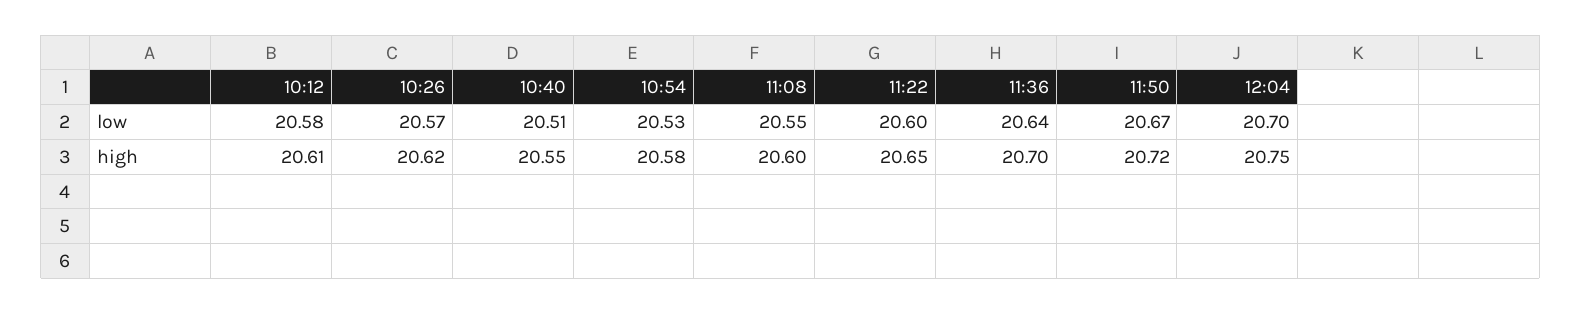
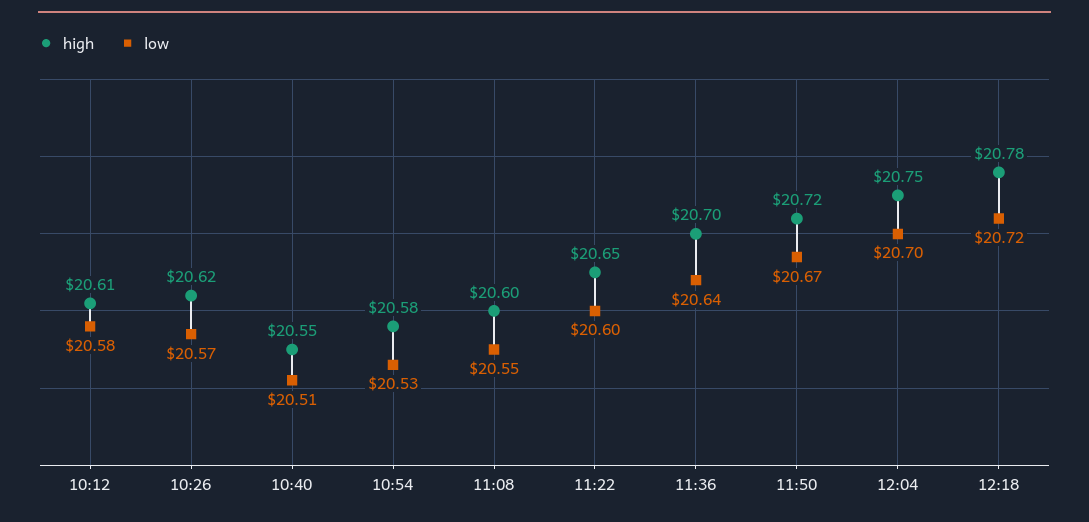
high, 12:18: none -> 20.78
low, 12:18: none -> 20.72

